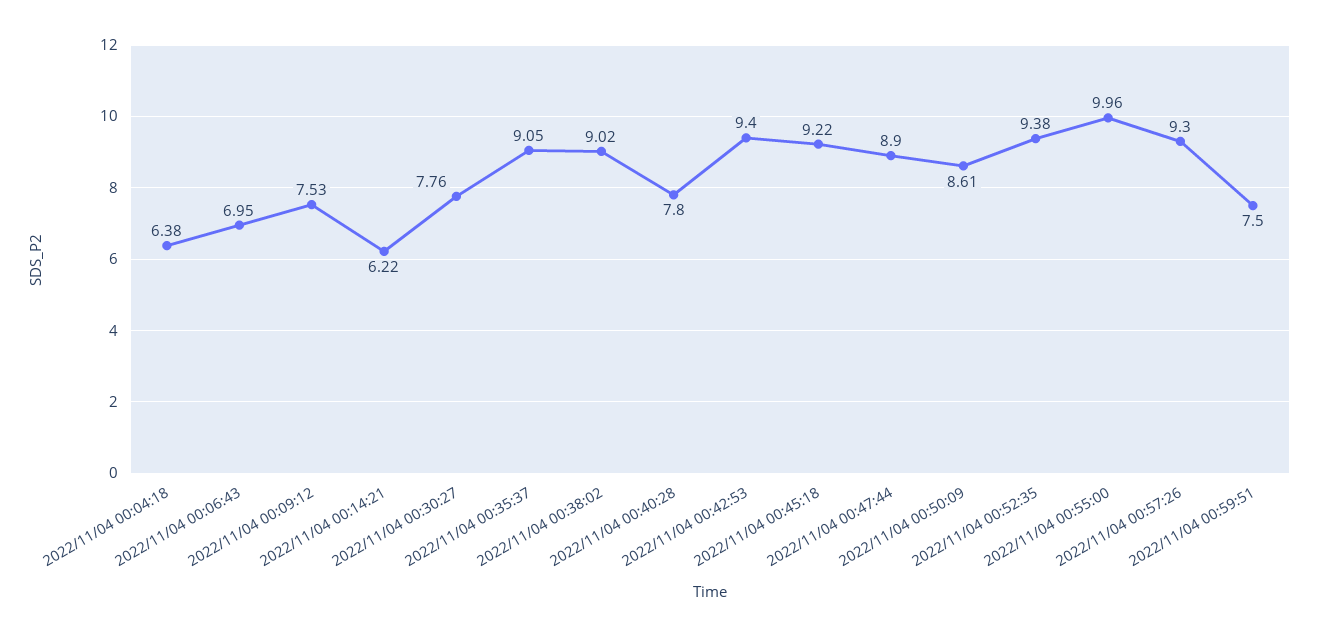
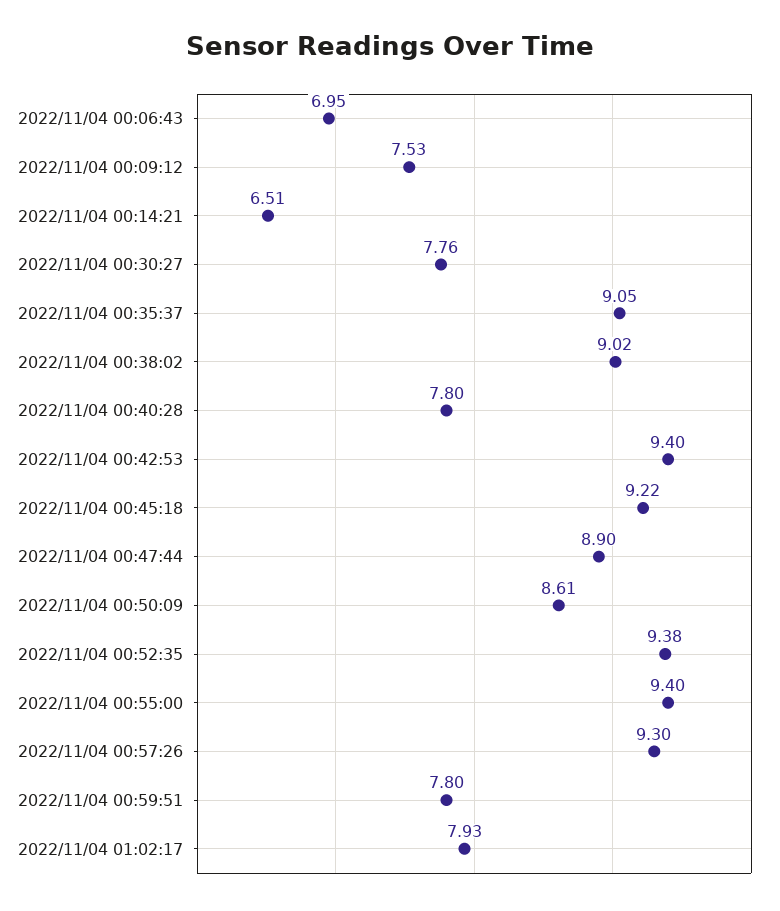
2022/11/04 00:04:18: 6.38 -> none
2022/11/04 00:14:21: 6.22 -> 6.51
2022/11/04 00:55:00: 9.96 -> 9.4
2022/11/04 00:59:51: 7.5 -> 7.8
2022/11/04 01:02:17: none -> 7.93

